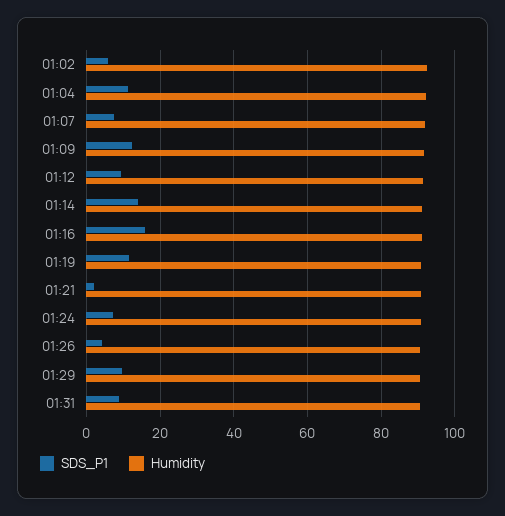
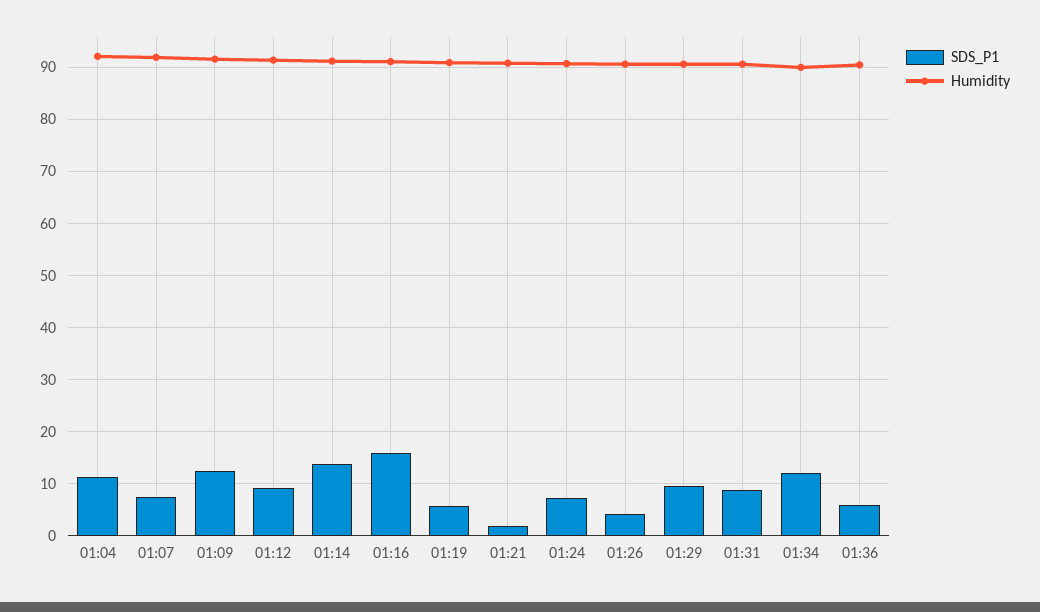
SDS_P1, 01:02: 6 -> none
Humidity, 01:02: 92 -> none
SDS_P1, 01:19: 12 -> 6
SDS_P1, 01:34: none -> 12
Humidity, 01:34: none -> 90
SDS_P1, 01:36: none -> 6
Humidity, 01:36: none -> 90

